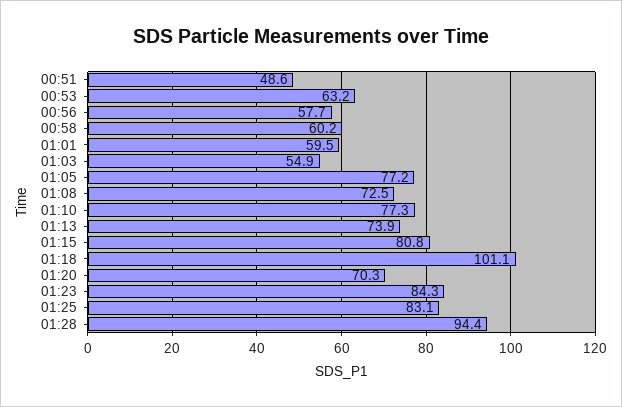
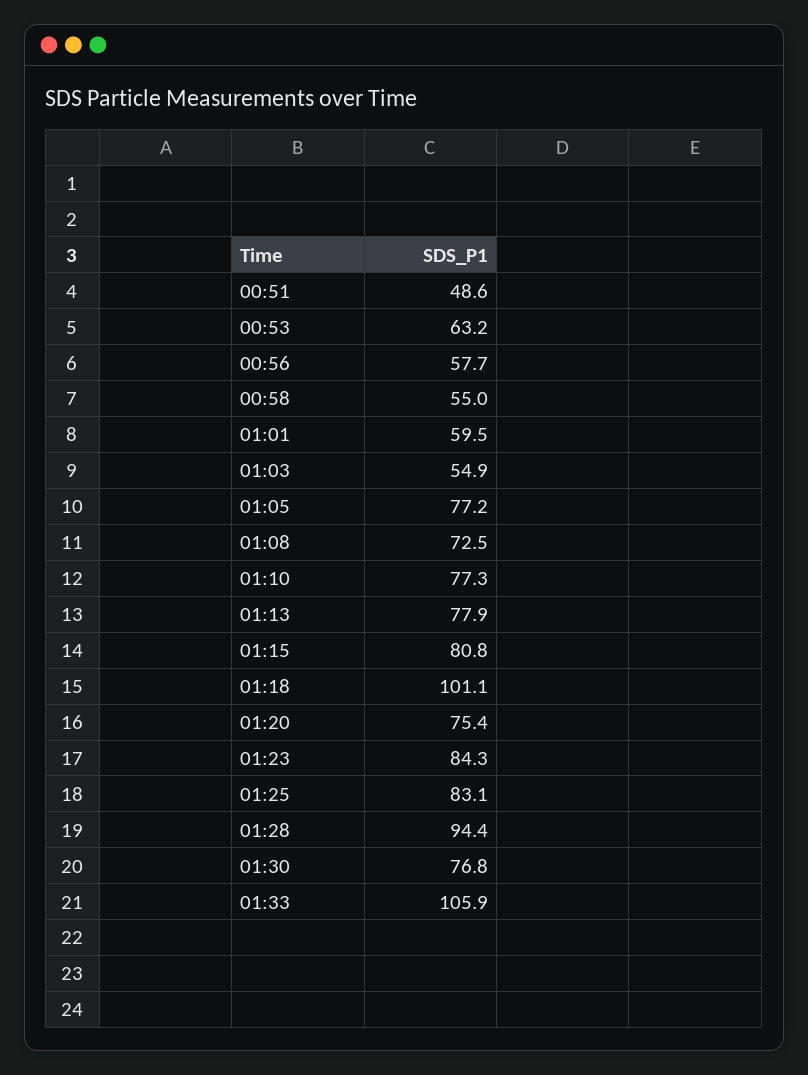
00:58: 60.2 -> 55
01:13: 73.9 -> 77.9
01:20: 70.3 -> 75.4
01:30: none -> 76.8
01:33: none -> 105.9

